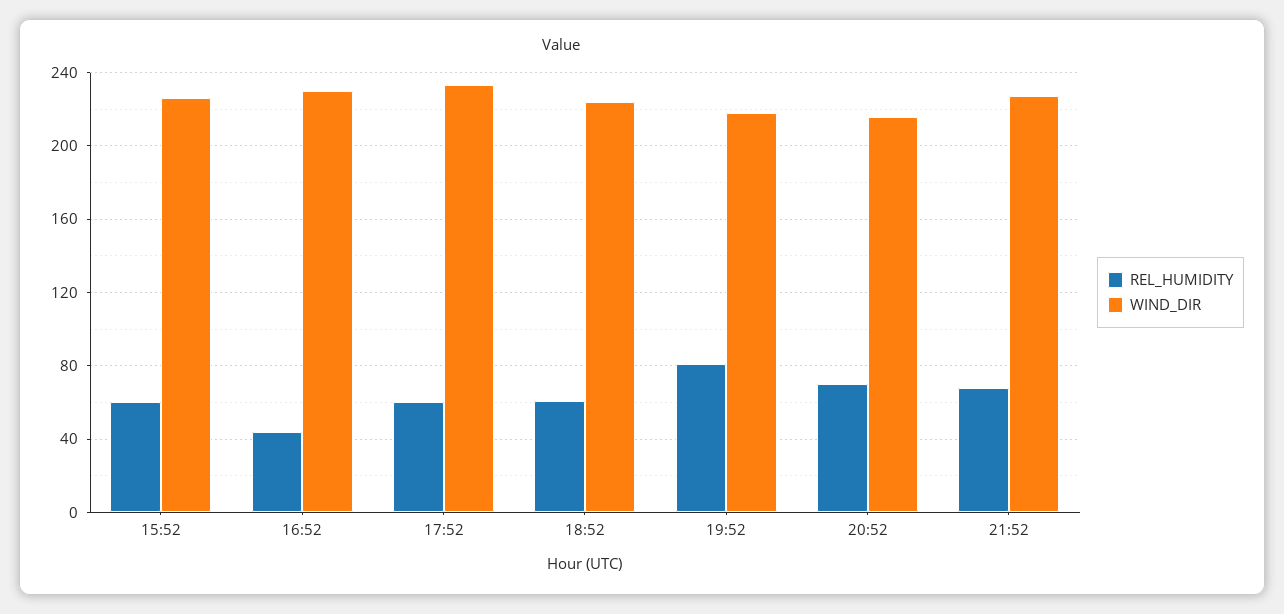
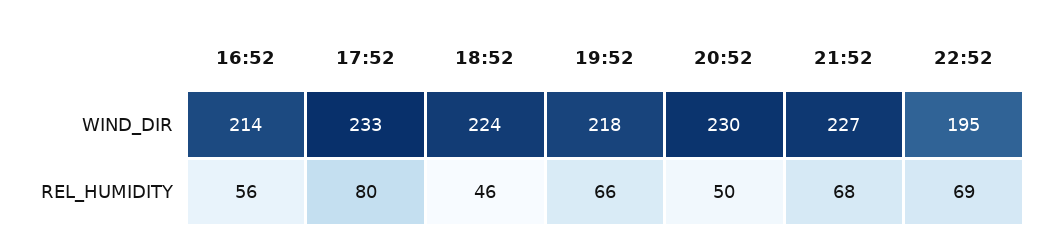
REL_HUMIDITY, 15:52: 60 -> none
WIND_DIR, 15:52: 225 -> none
REL_HUMIDITY, 16:52: 45 -> 56
WIND_DIR, 16:52: 230 -> 214
REL_HUMIDITY, 17:52: 60 -> 80
REL_HUMIDITY, 18:52: 60 -> 46
REL_HUMIDITY, 19:52: 80 -> 66
REL_HUMIDITY, 20:52: 70 -> 50
WIND_DIR, 20:52: 215 -> 230
WIND_DIR, 22:52: none -> 195
REL_HUMIDITY, 22:52: none -> 69

